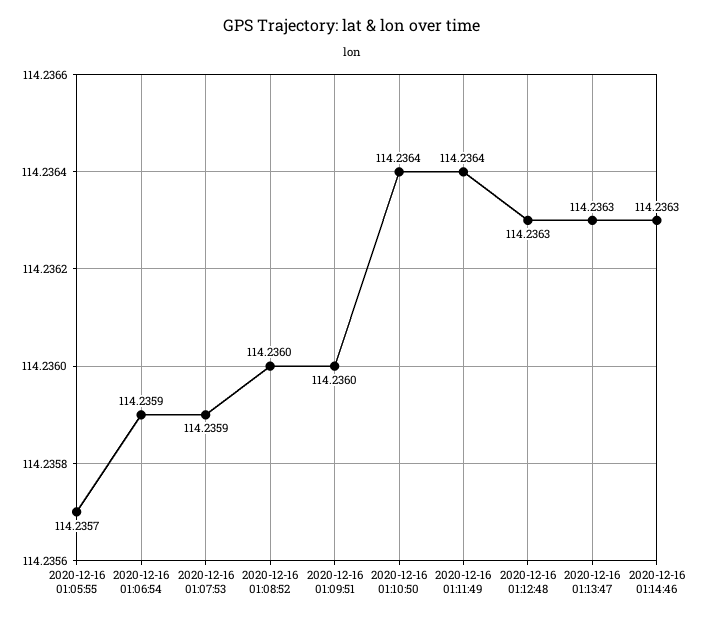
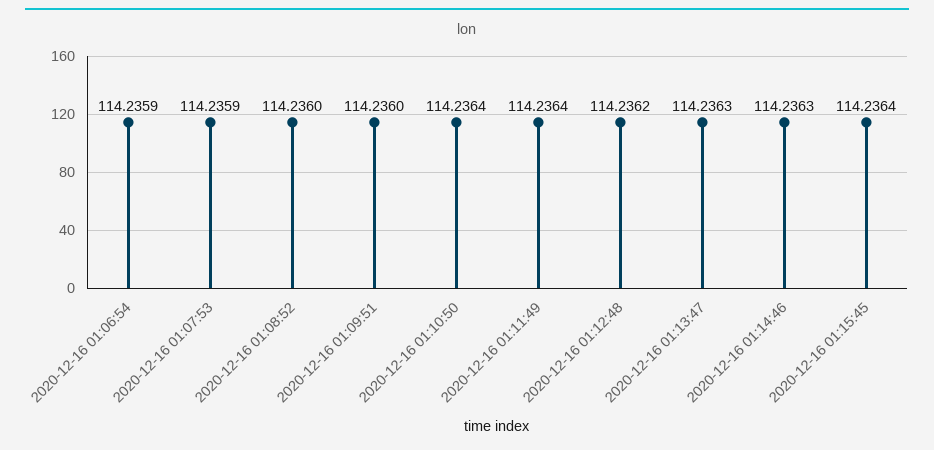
2020-12-16 01:05:55: 114.2357 -> none
2020-12-16 01:12:48: 114.2363 -> 114.2362
2020-12-16 01:15:45: none -> 114.2364

